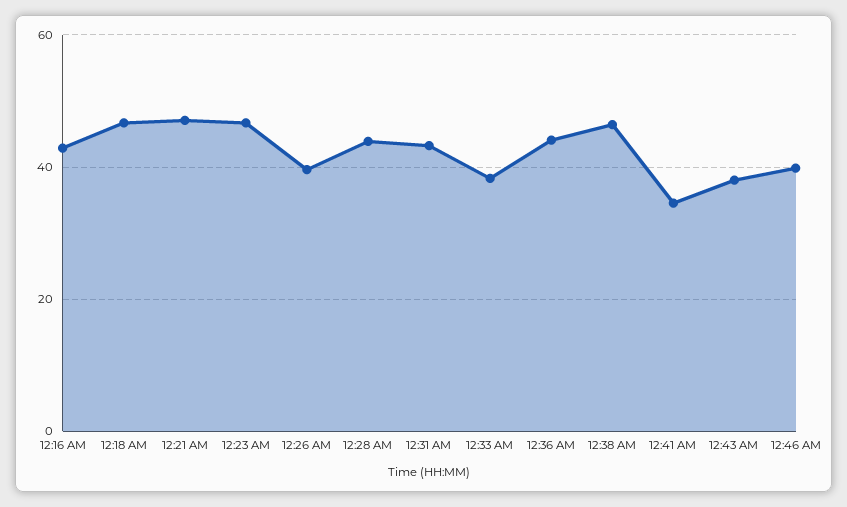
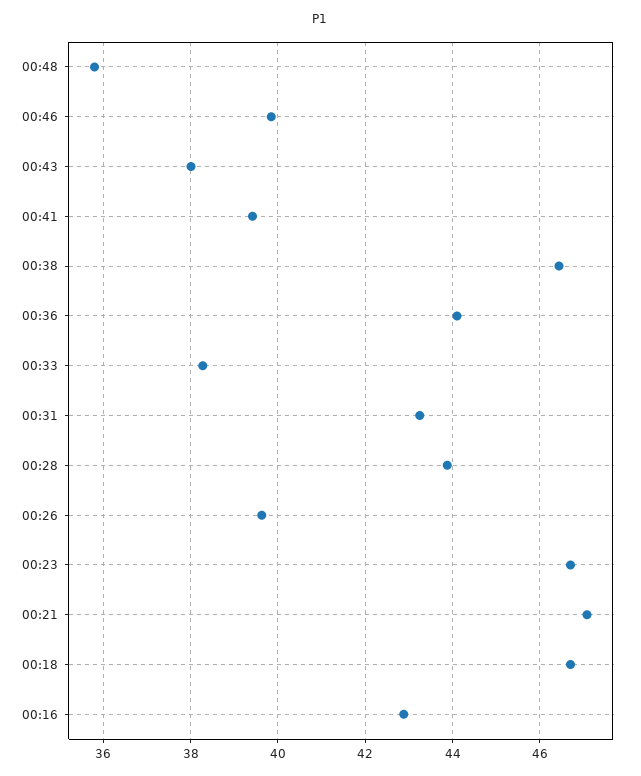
12:41 AM: 34 -> 39.4
00:48: none -> 35.8

